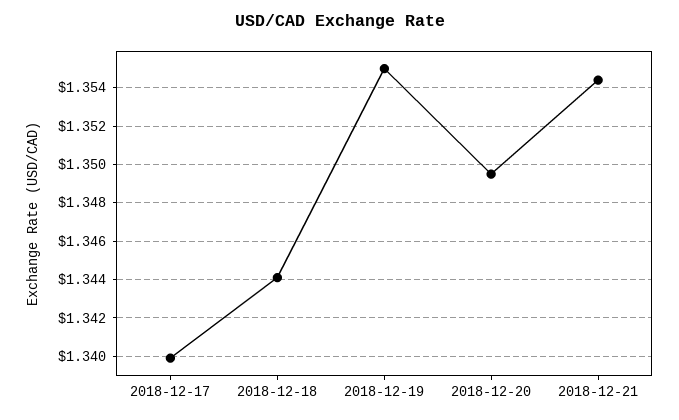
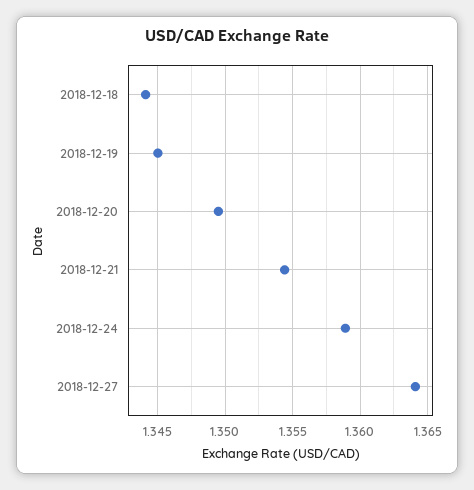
2018-12-17: 1.34 -> none
2018-12-19: 1.355 -> 1.345
2018-12-24: none -> 1.359
2018-12-27: none -> 1.364

